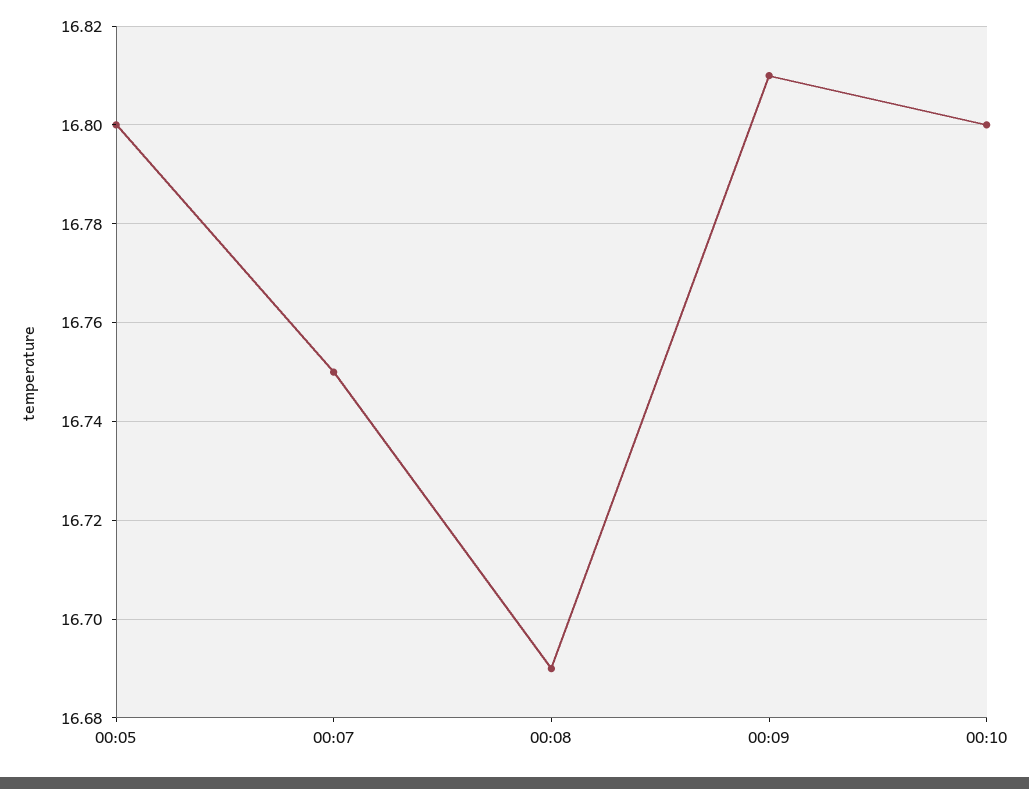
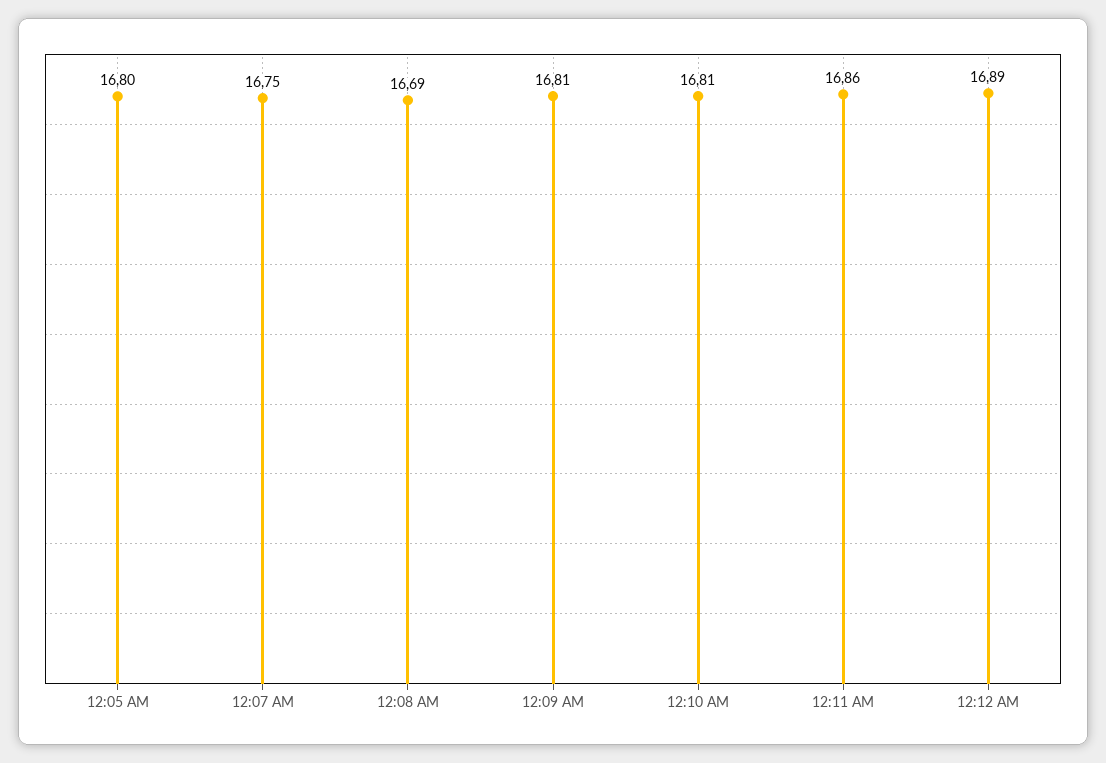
00:10: 16.8 -> 16.81
12:11 AM: none -> 16.86
12:12 AM: none -> 16.89

